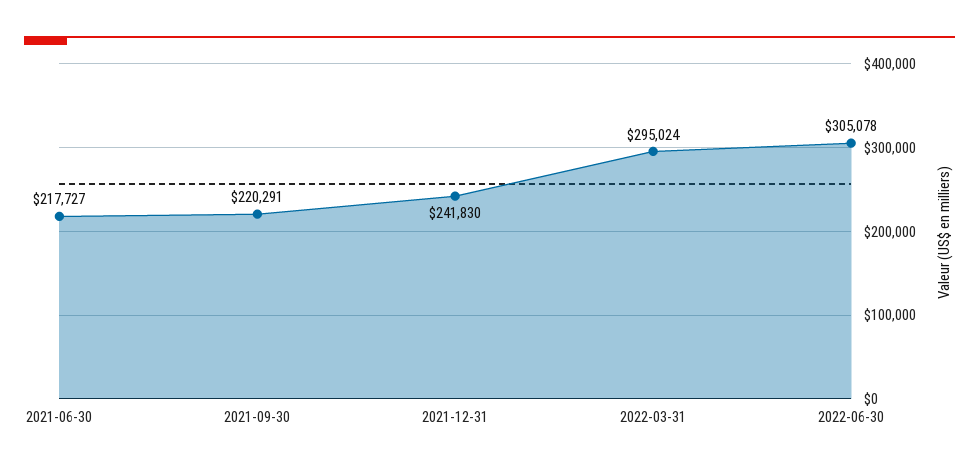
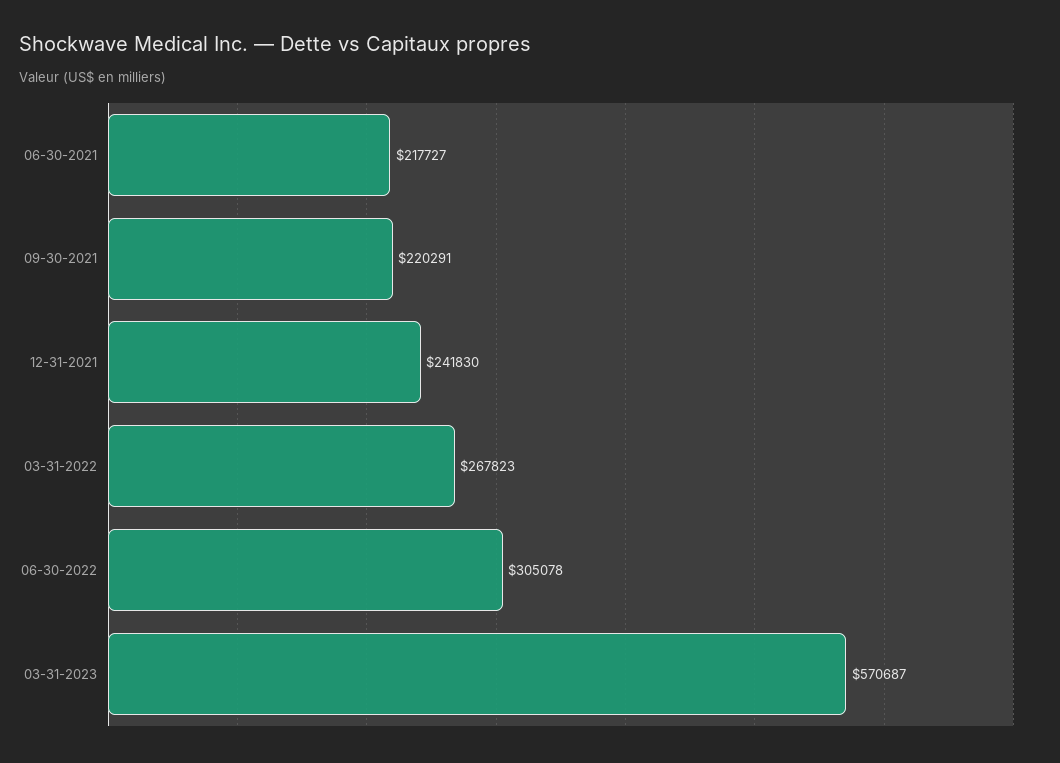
2022-03-31: 295024 -> 267823
03-31-2023: none -> 570687

